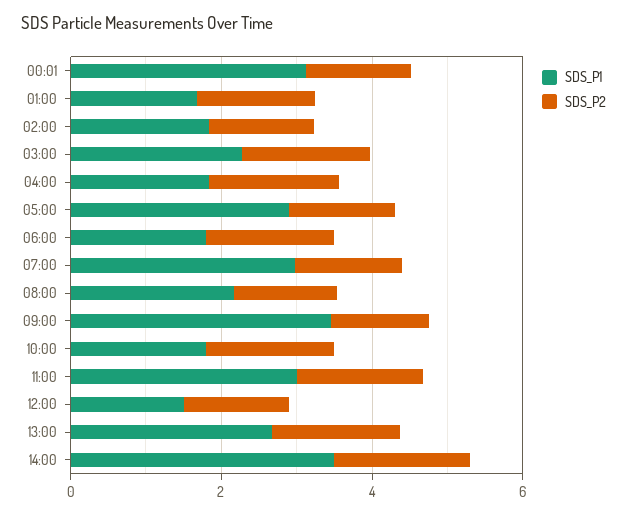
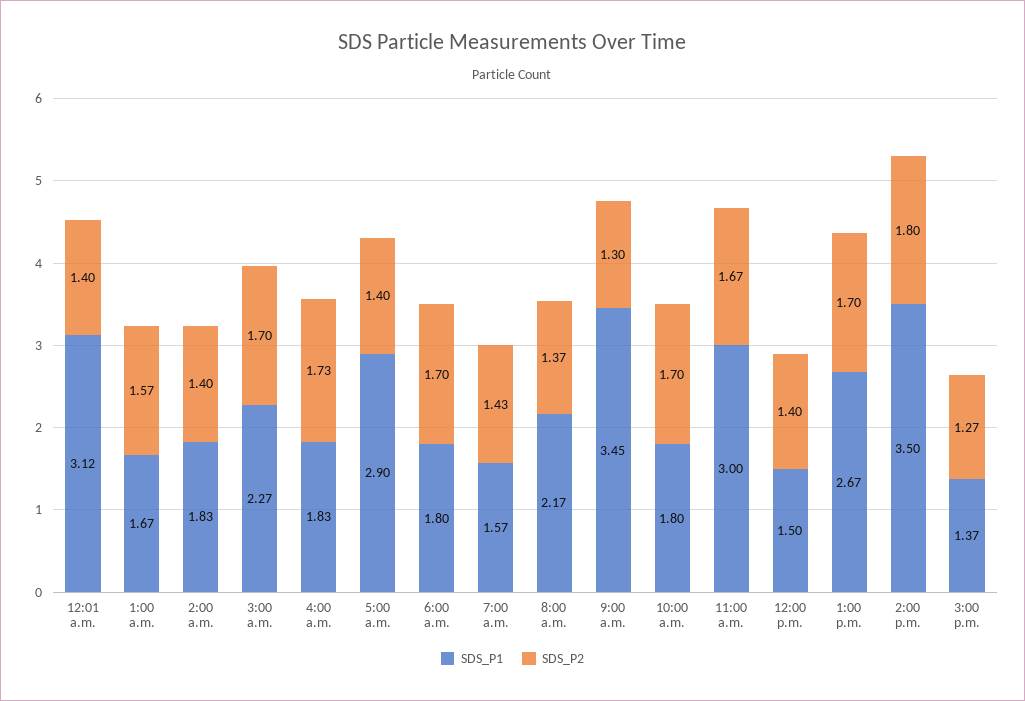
SDS_P1, 07:00: 3 -> 1.57
SDS_P1, 3:00 p.m.: none -> 1.37
SDS_P2, 3:00 p.m.: none -> 1.27

